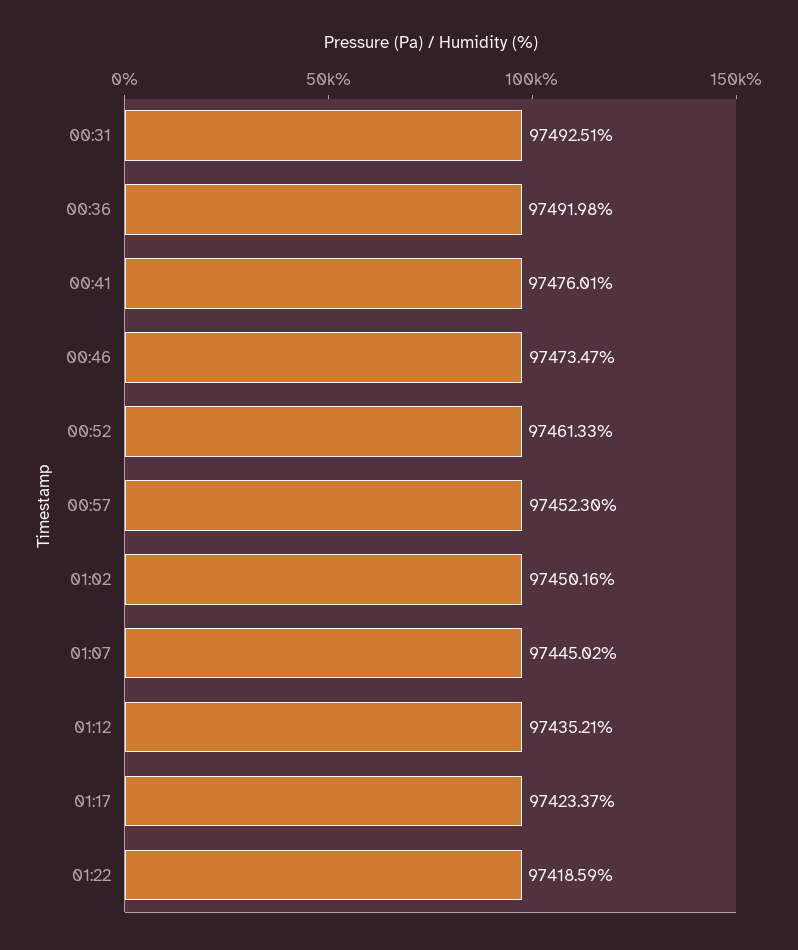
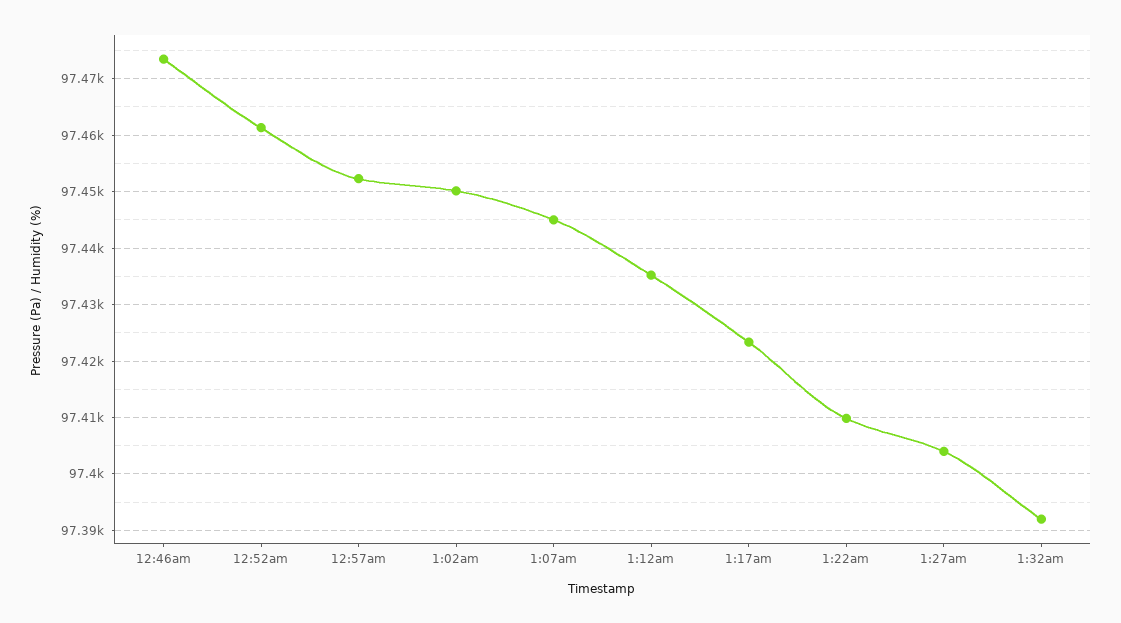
00:31: 97492.51 -> none
00:36: 97491.98 -> none
00:41: 97476.01 -> none
01:22: 97418.59 -> 97410
1:27am: none -> 97404
1:32am: none -> 97392

